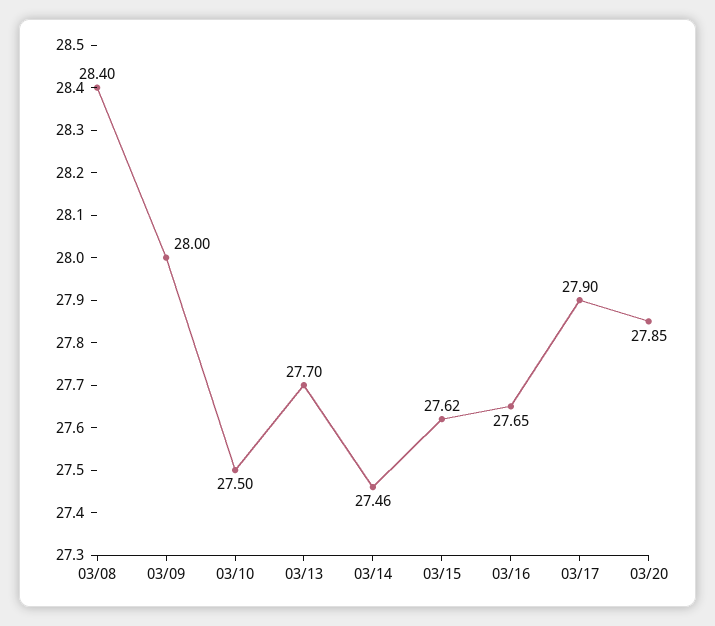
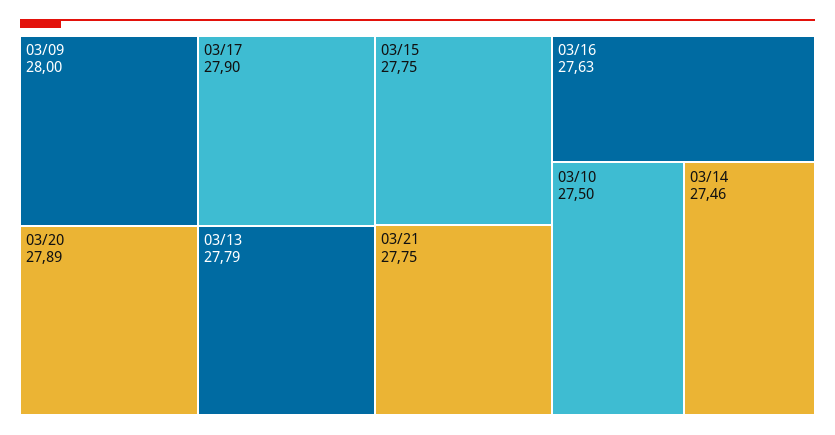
03/08: 28.4 -> none
03/13: 27.7 -> 27.79
03/15: 27.62 -> 27.75
03/16: 27.65 -> 27.63
03/20: 27.85 -> 27.89
03/21: none -> 27.75

